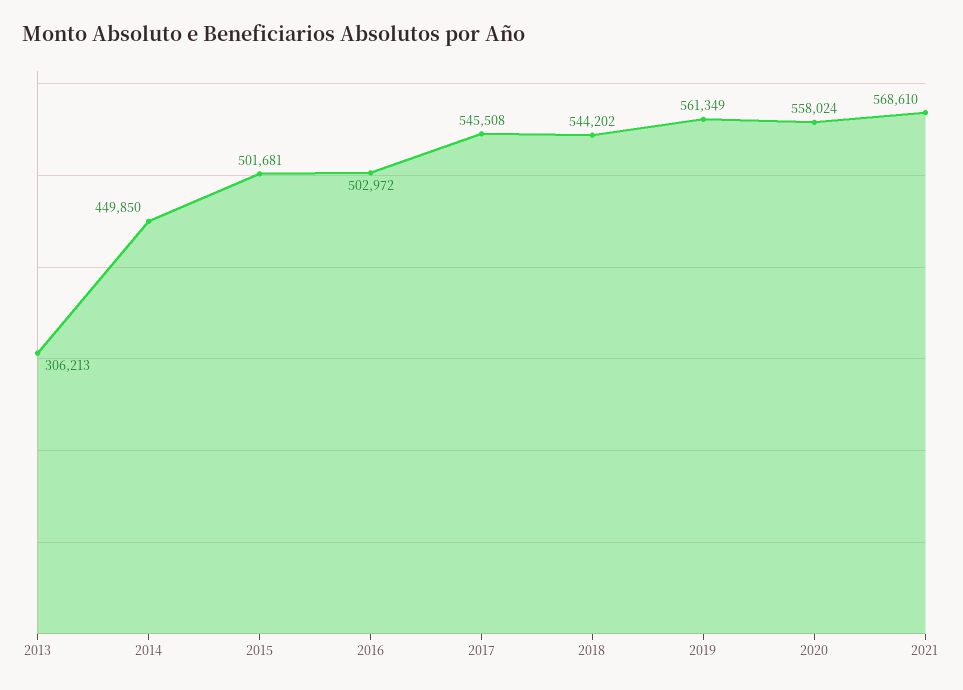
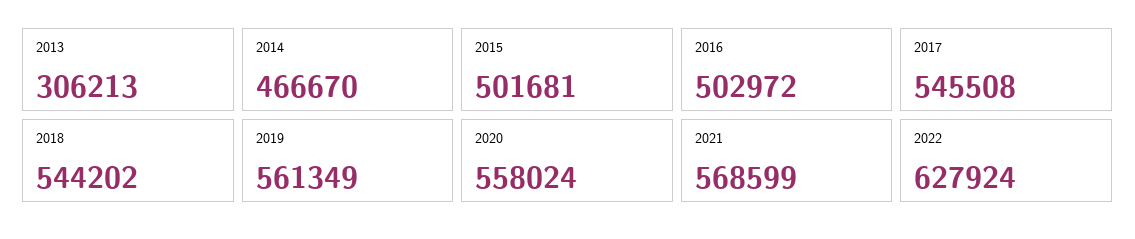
2014: 449850 -> 466670
2021: 568610 -> 568599
2022: none -> 627924

